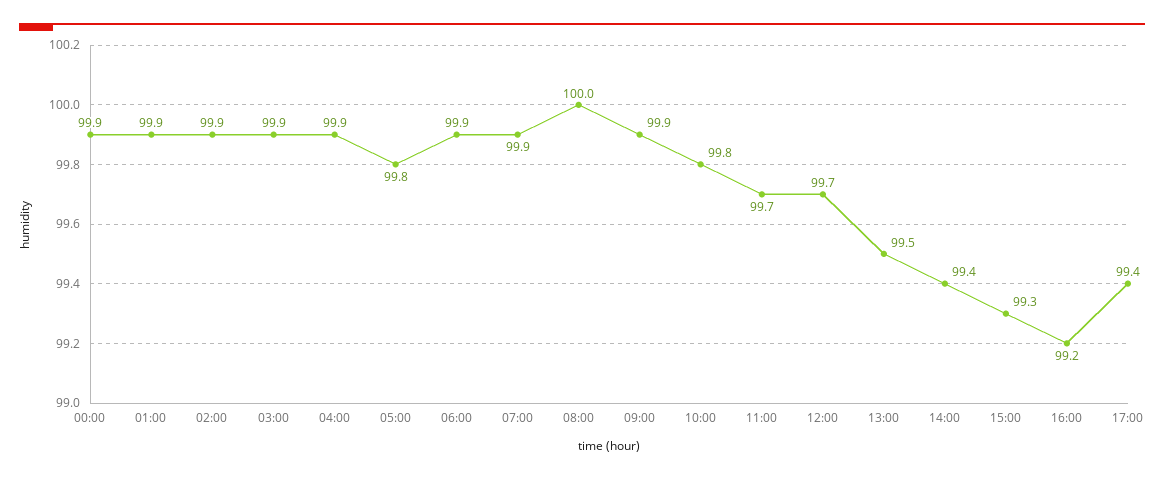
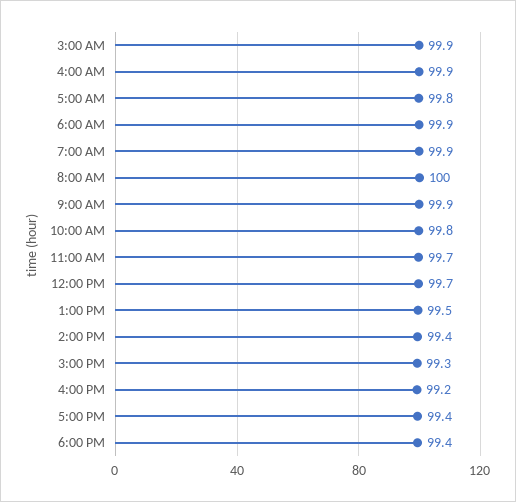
00:00: 99.9 -> none
01:00: 99.9 -> none
02:00: 99.9 -> none
6:00 PM: none -> 99.4

